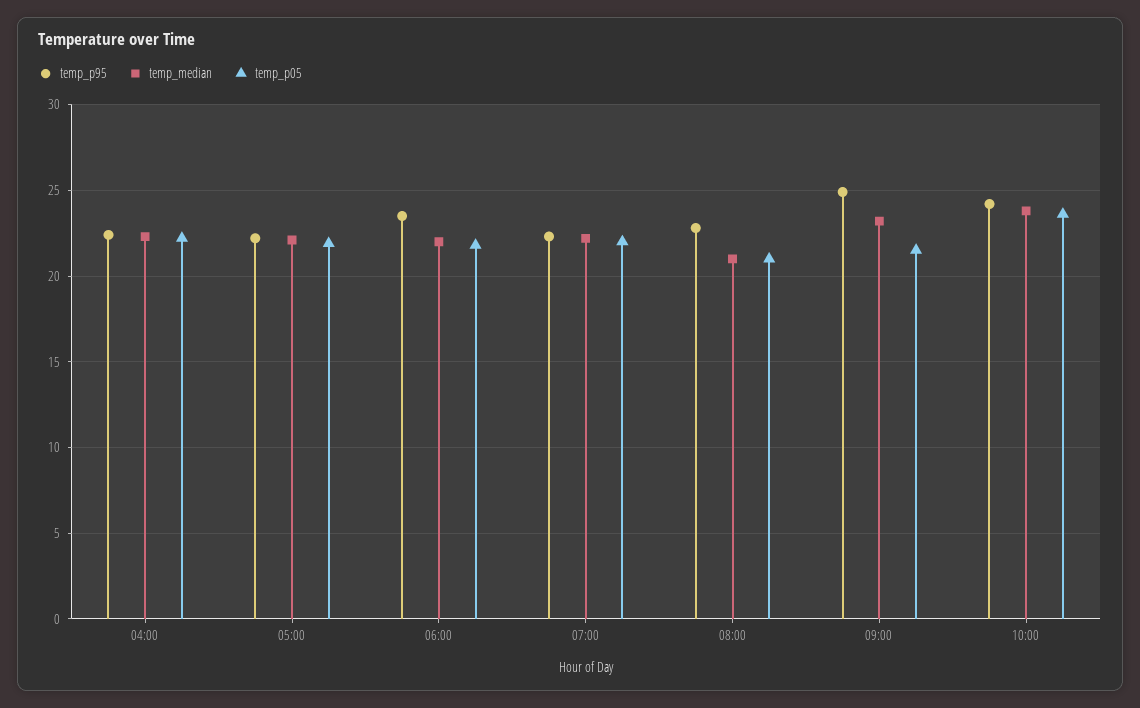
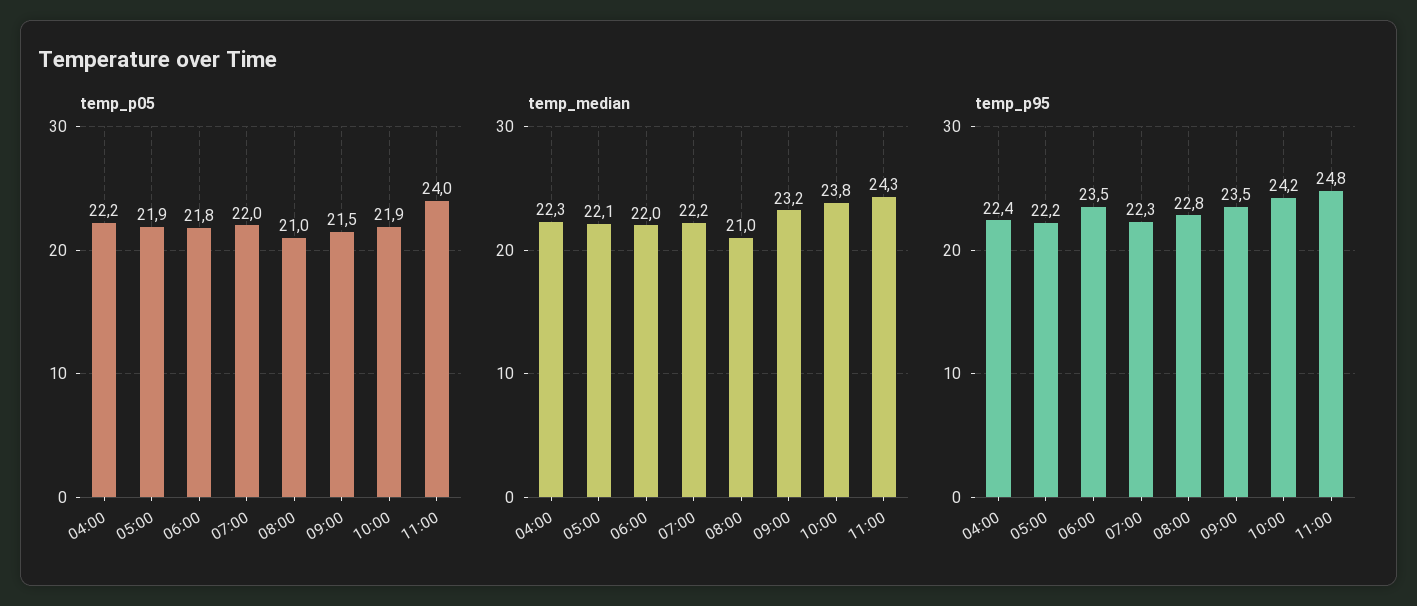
temp_p95, 09:00: 25 -> 23.5
temp_p05, 10:00: 23.5 -> 21.9
temp_p05, 11:00: none -> 24
temp_median, 11:00: none -> 24.3
temp_p95, 11:00: none -> 24.8

